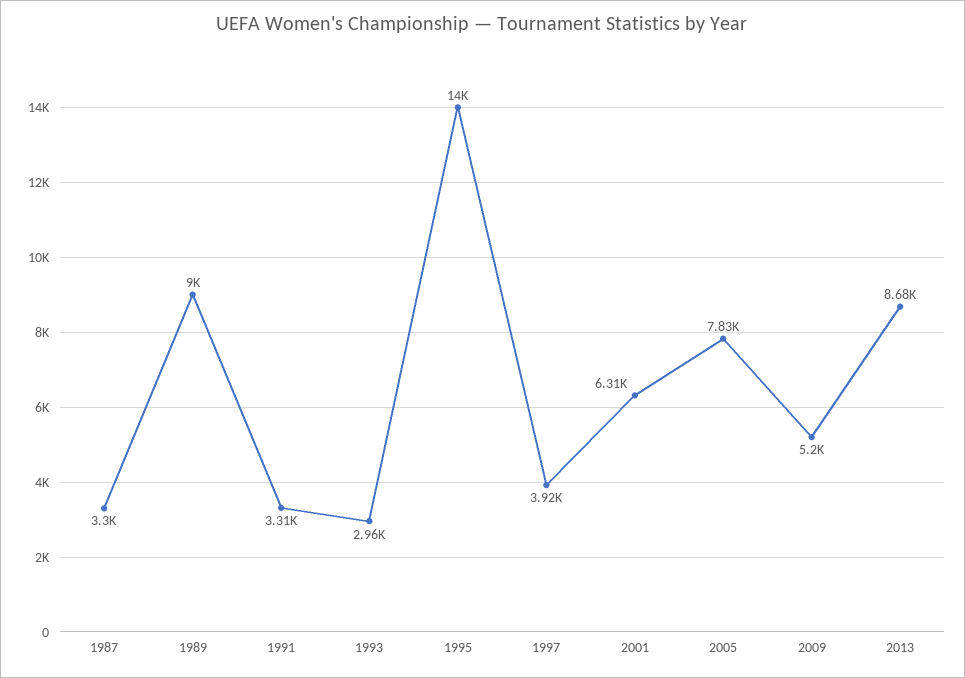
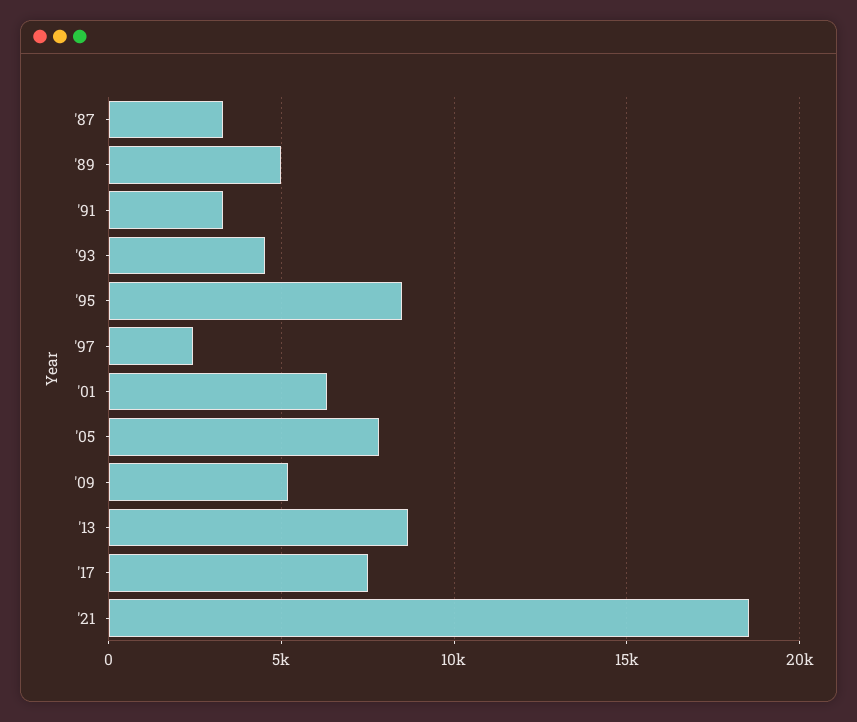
1989: 9000 -> 5000
1993: 2960 -> 4500
1995: 14000 -> 8500
1997: 3920 -> 2500
'17: none -> 7500
'21: none -> 18500

